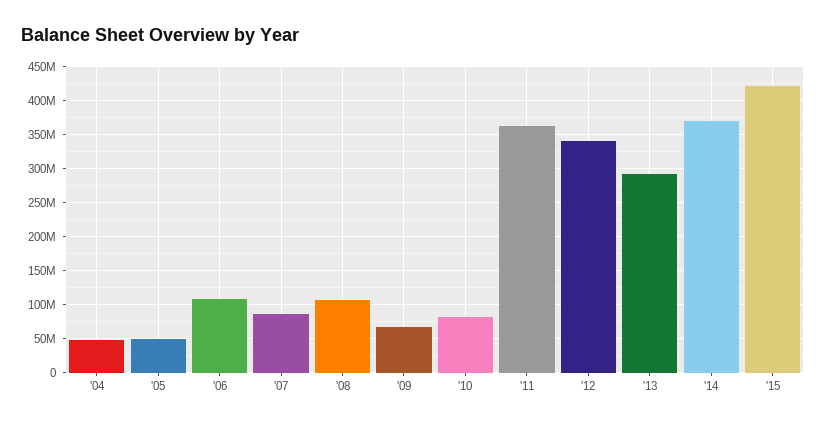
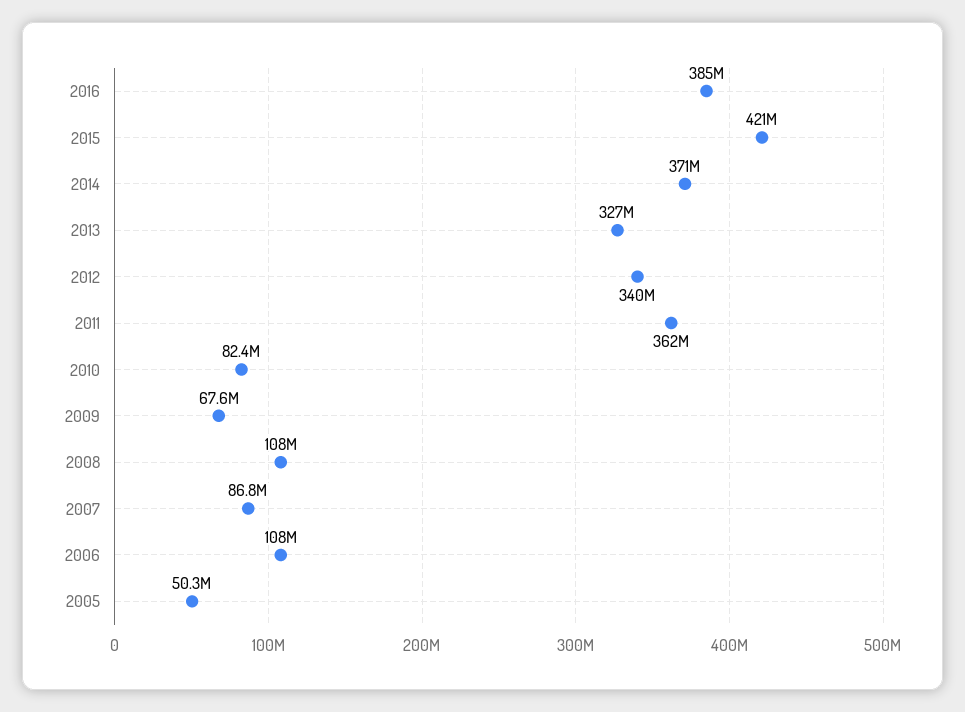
'04: 50000000 -> none
'13: 290000000 -> 327000000
2016: none -> 385000000

